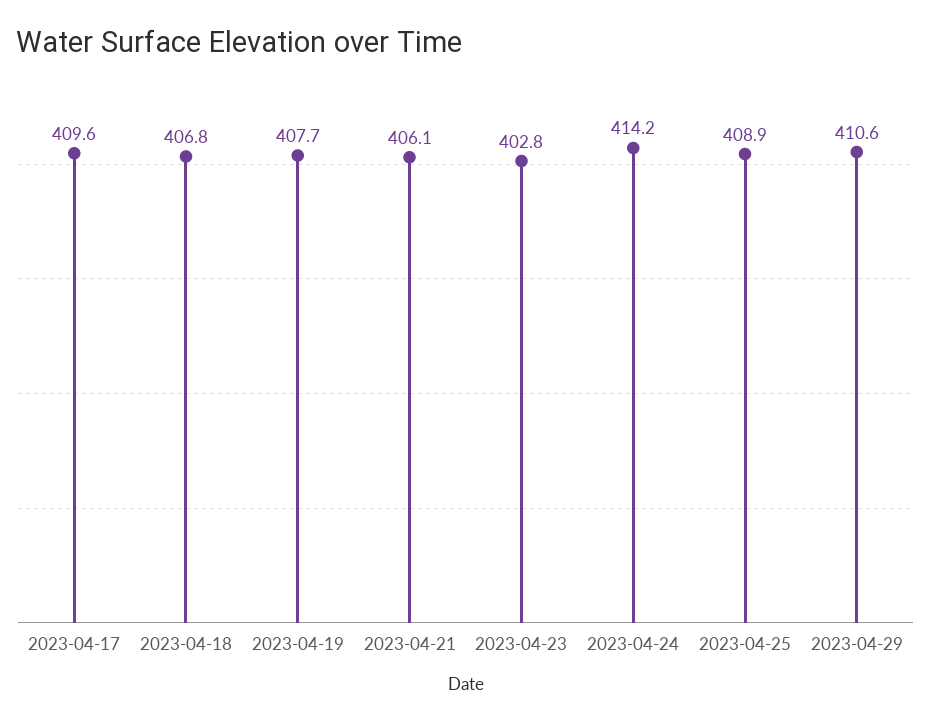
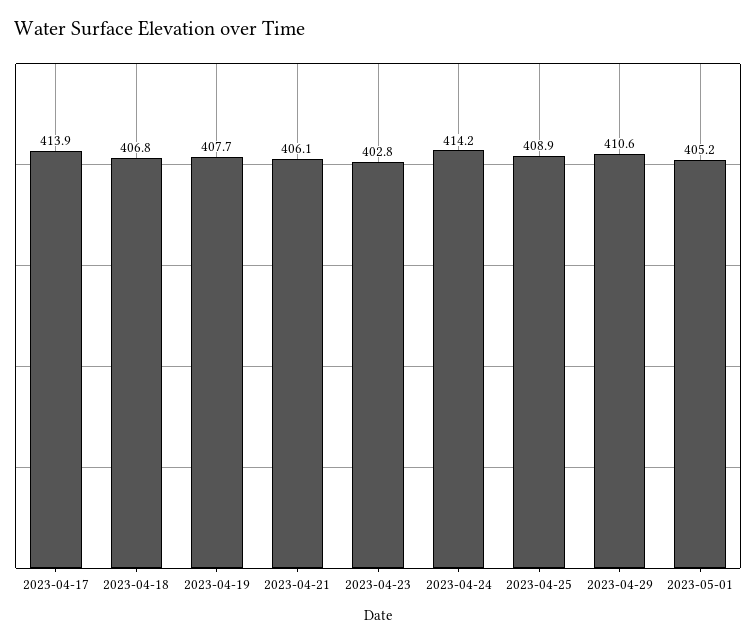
2023-04-17: 409.6 -> 413.9
2023-05-01: none -> 405.2

